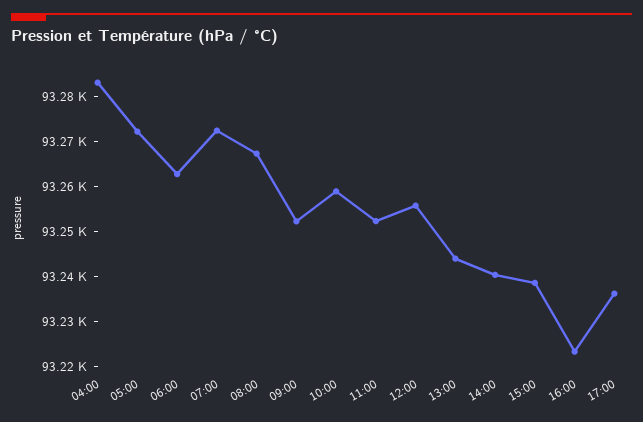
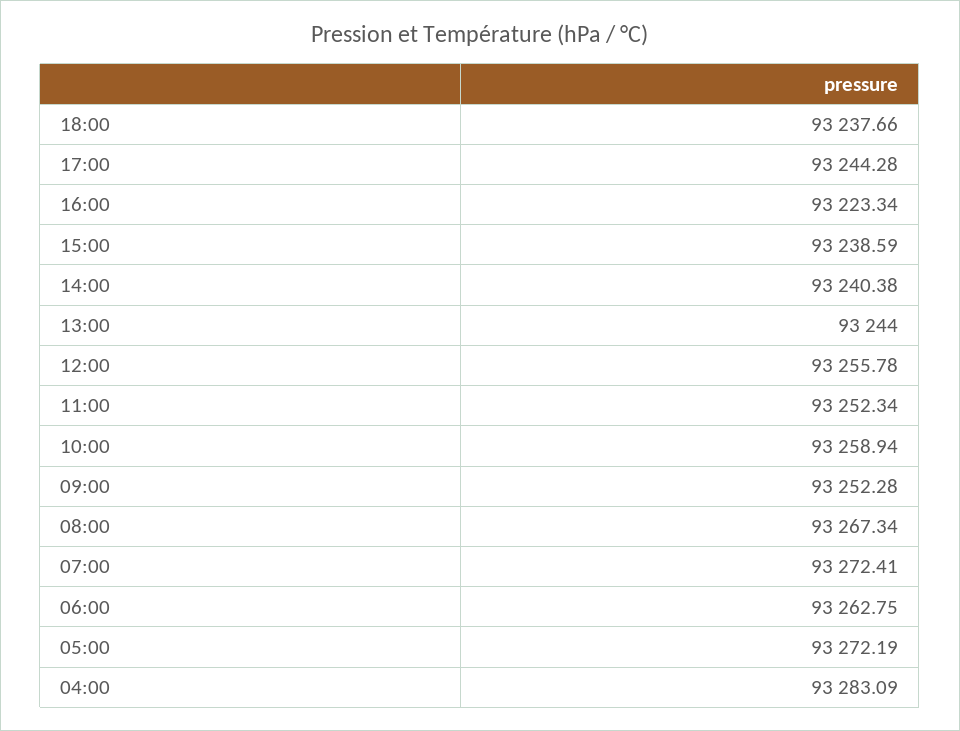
17:00: 93236 -> 93244.28
18:00: none -> 93237.66

